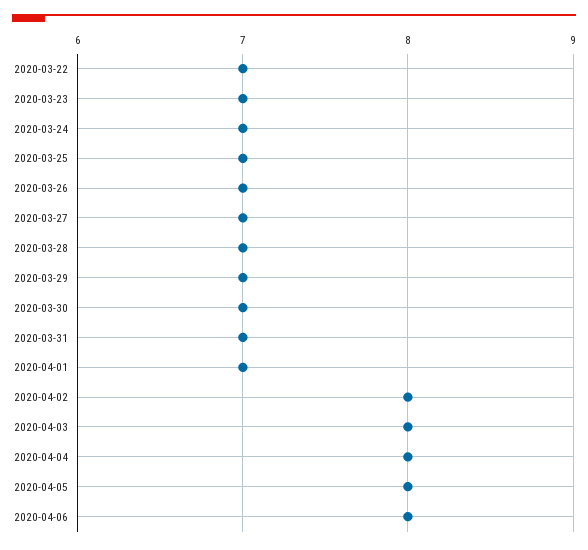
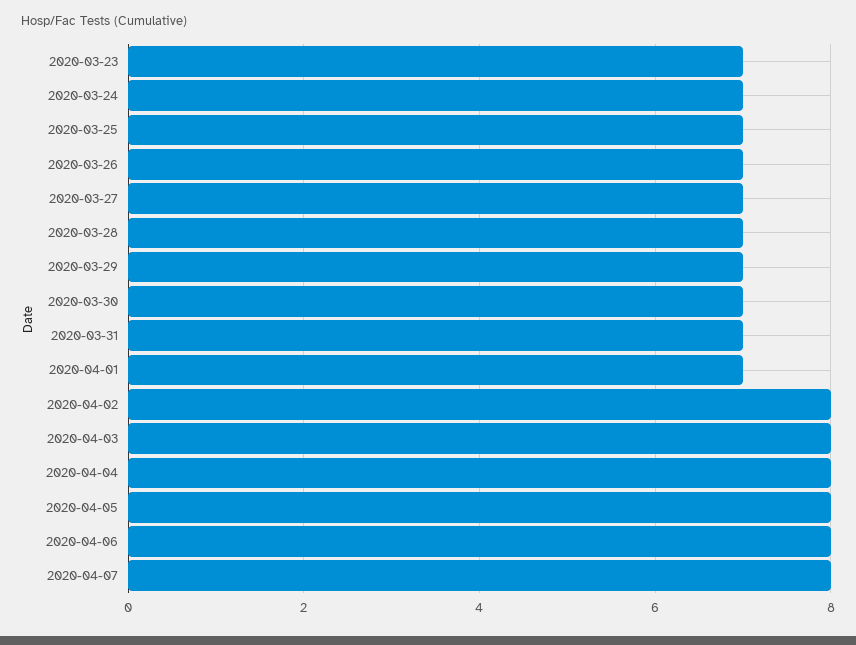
2020-03-22: 7 -> none
2020-04-07: none -> 8

